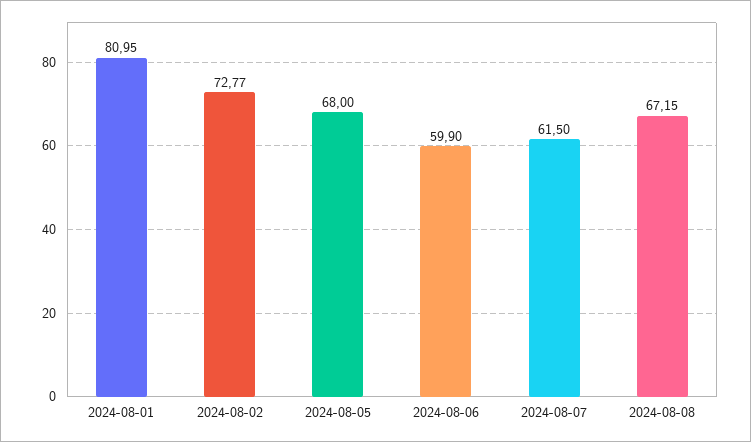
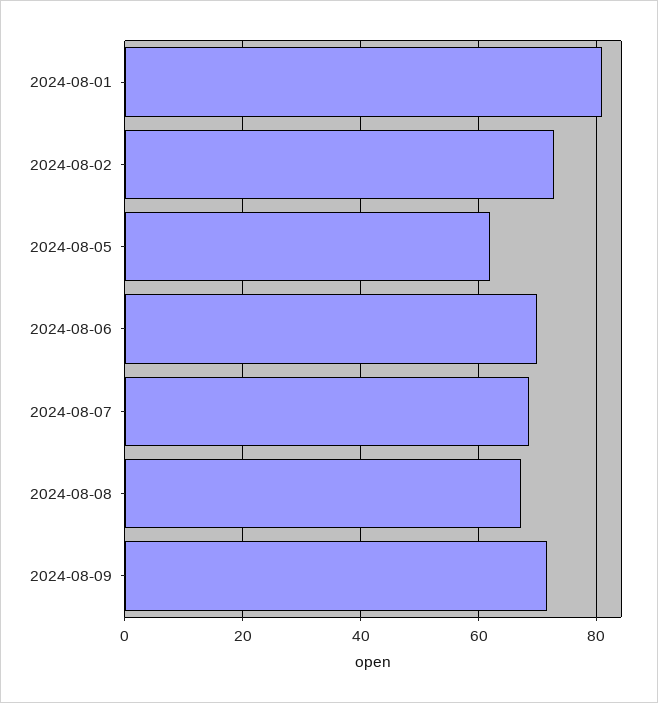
2024-08-05: 68 -> 62
2024-08-06: 59.9 -> 70
2024-08-07: 61.5 -> 68
2024-08-09: none -> 72

